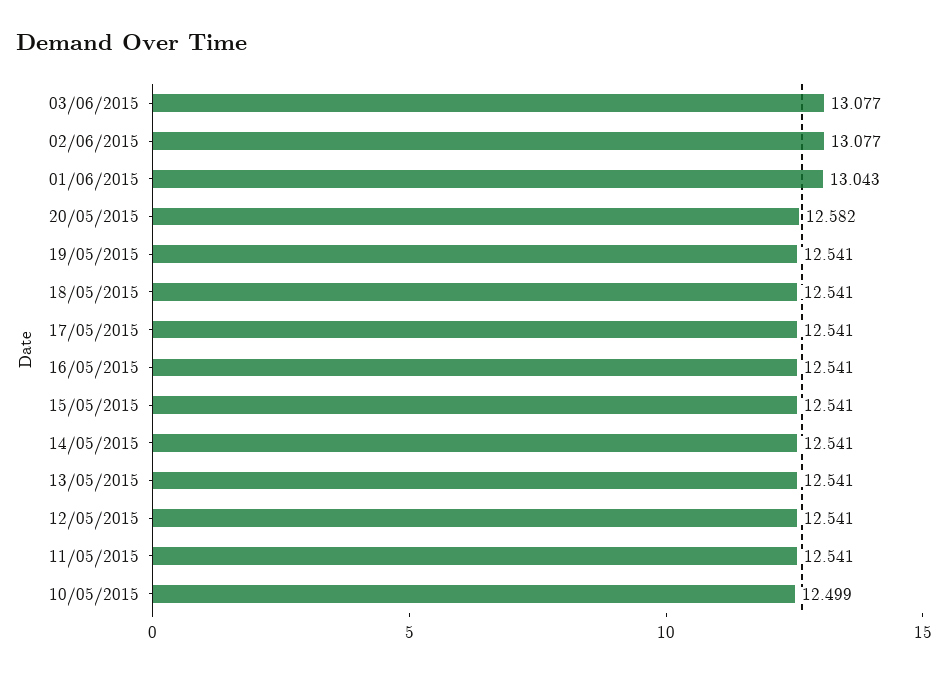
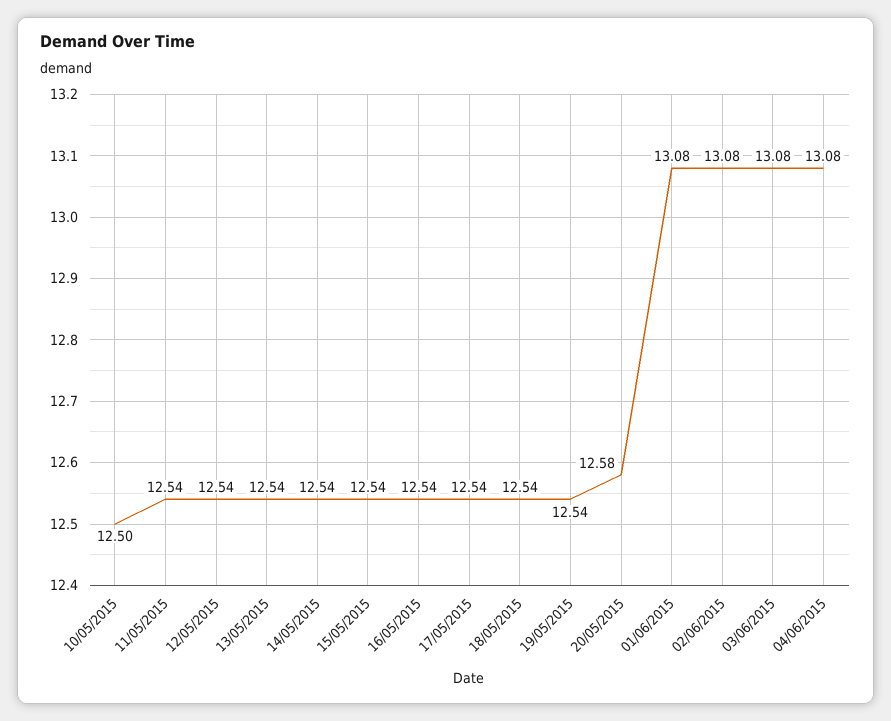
01/06/2015: 13.043 -> 13.08
04/06/2015: none -> 13.08

